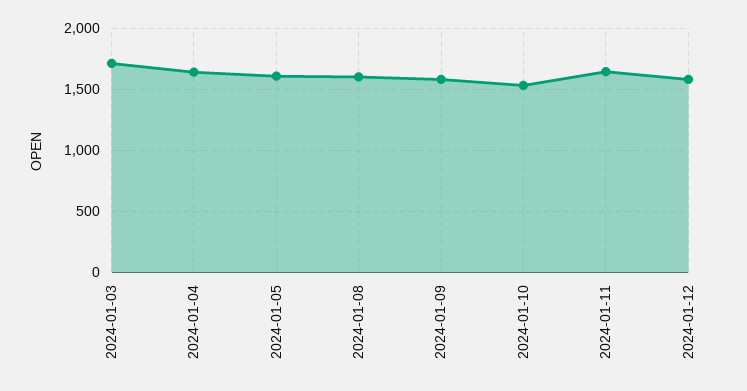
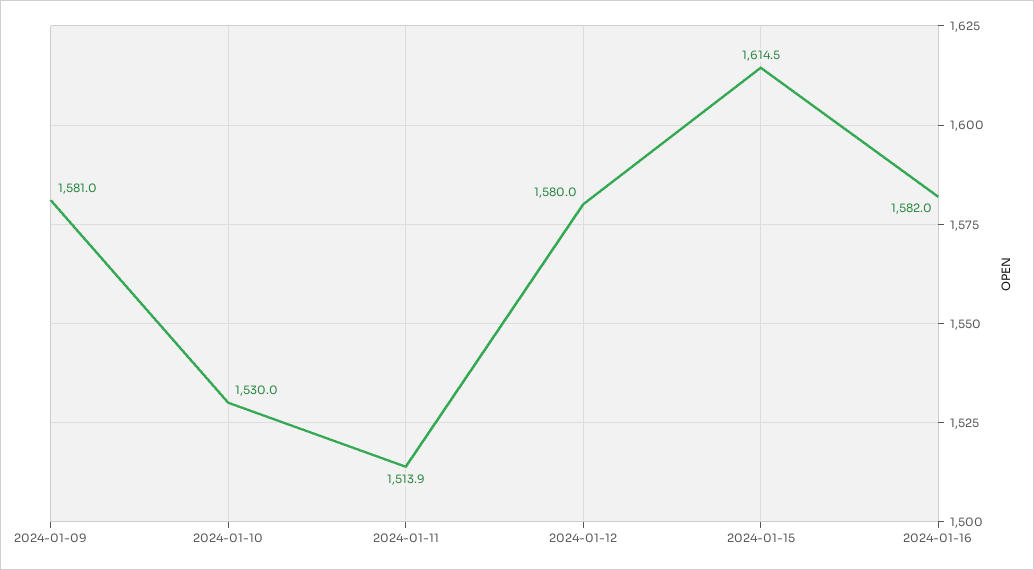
2024-01-03: 1700 -> none
2024-01-04: 1650 -> none
2024-01-05: 1600 -> none
2024-01-08: 1600 -> none
2024-01-11: 1650 -> 1513.9
2024-01-15: none -> 1614.5
2024-01-16: none -> 1582

